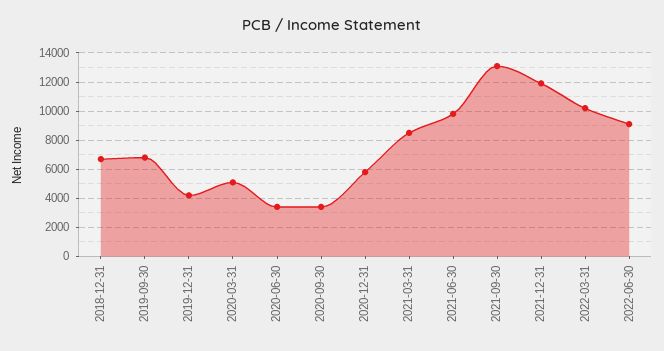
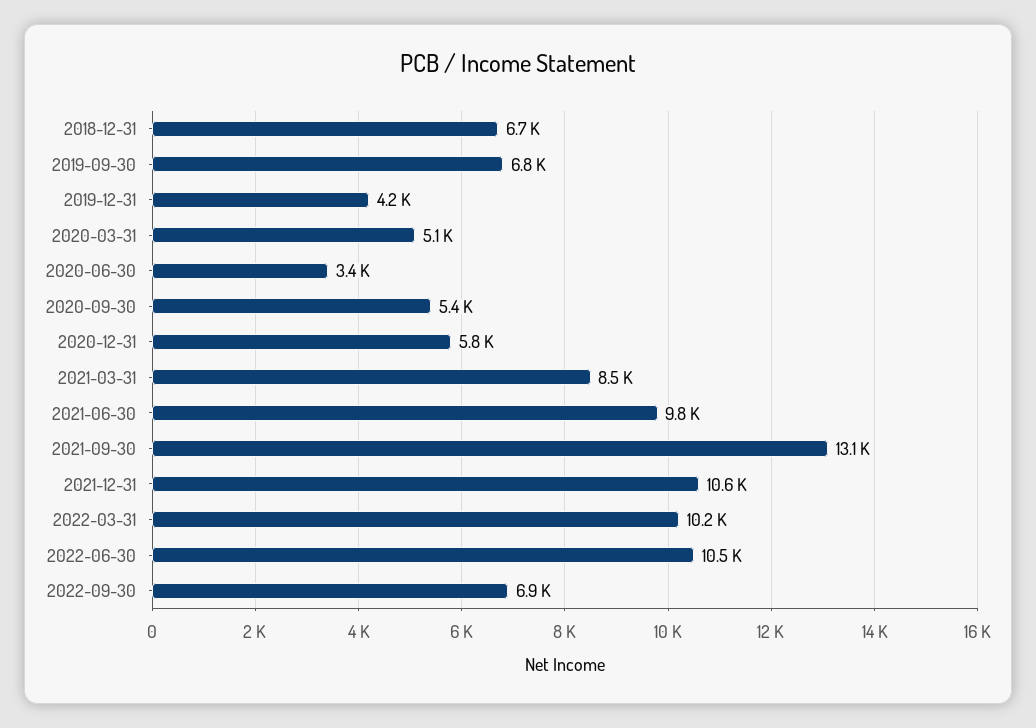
2020-09-30: 3500 -> 5400
2021-12-31: 12000 -> 10600
2022-06-30: 9000 -> 10500
2022-09-30: none -> 6900

